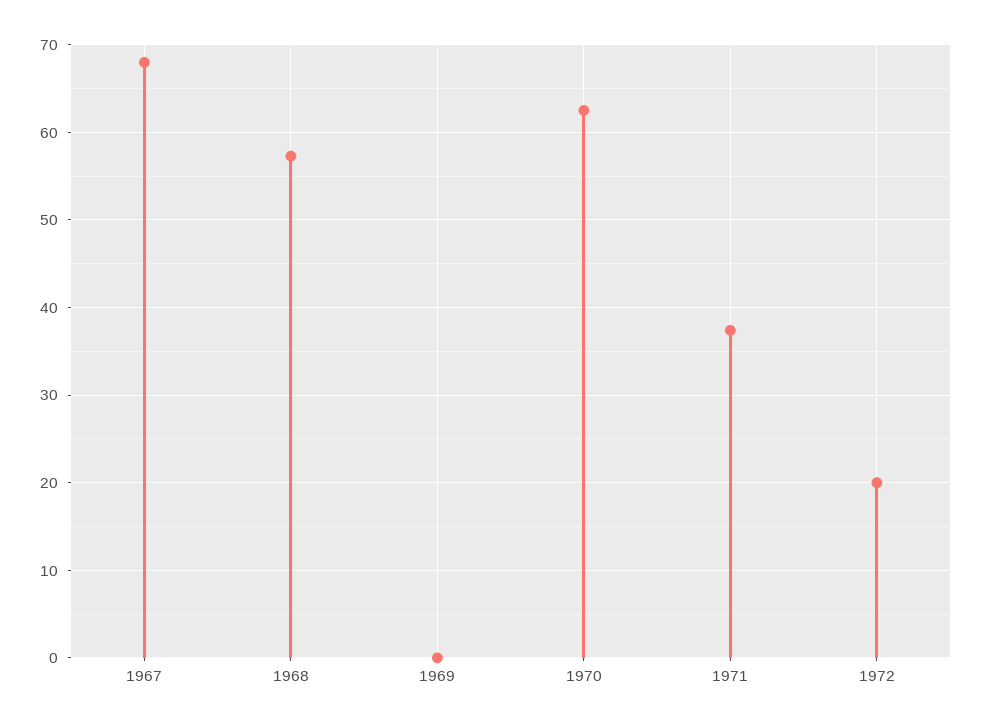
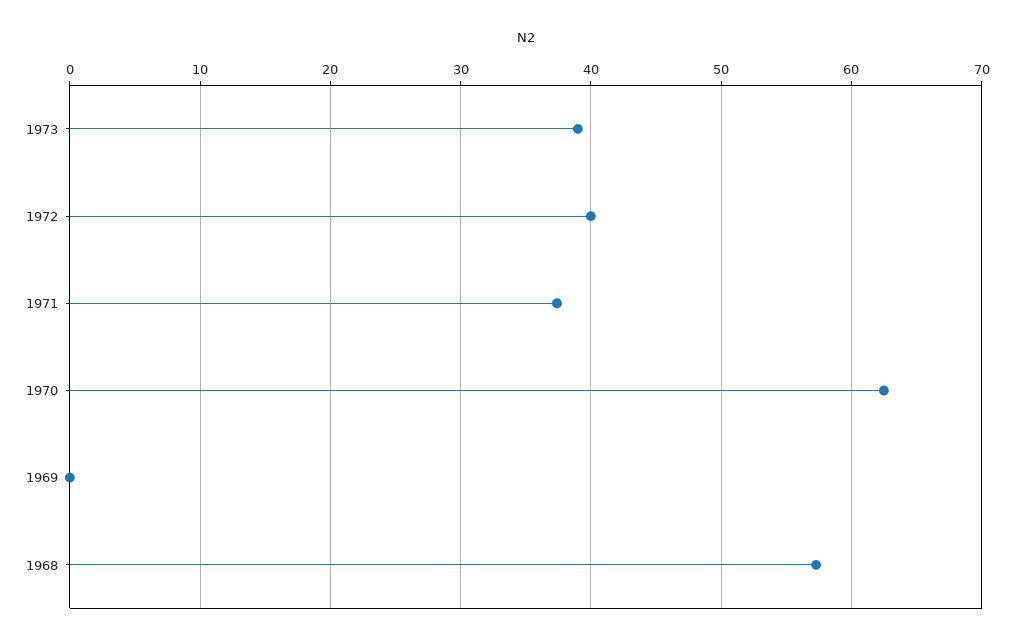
1967: 68 -> none
1972: 20 -> 40
1973: none -> 39

